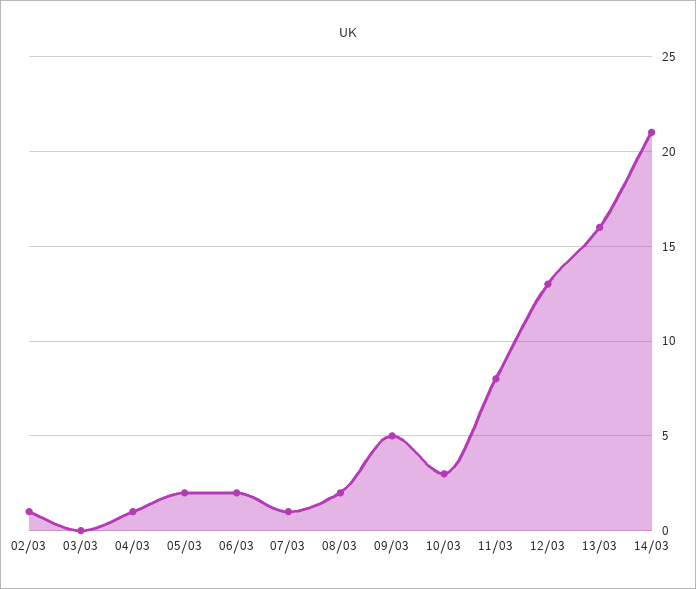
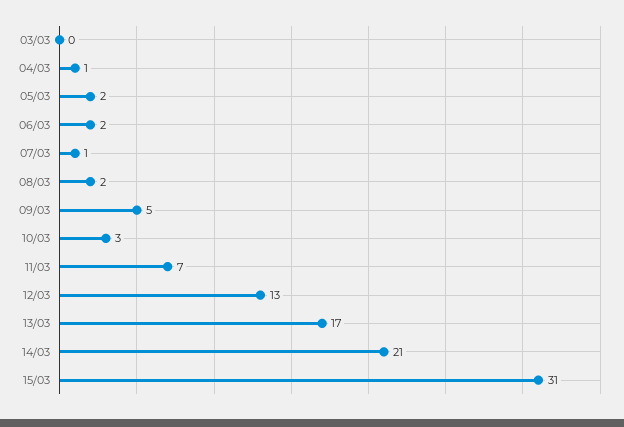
02/03: 1 -> none
11/03: 8 -> 7
13/03: 16 -> 17
15/03: none -> 31

